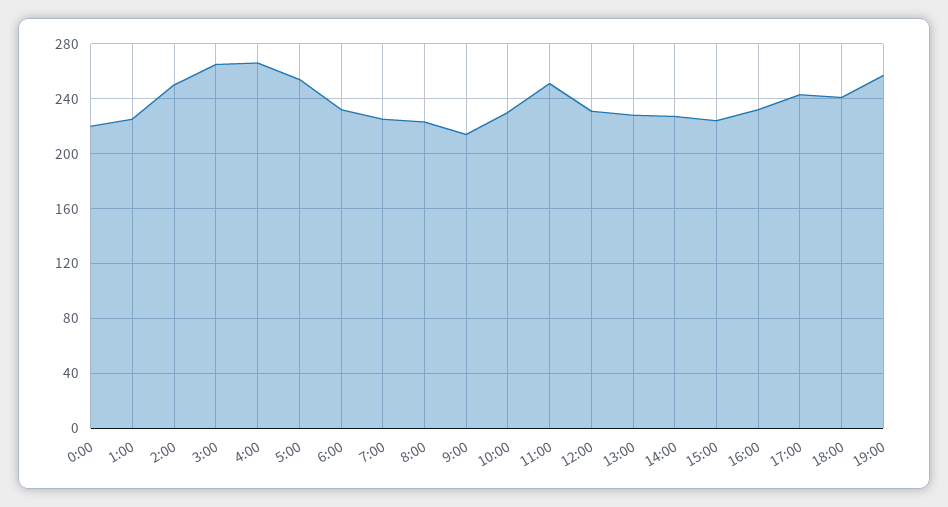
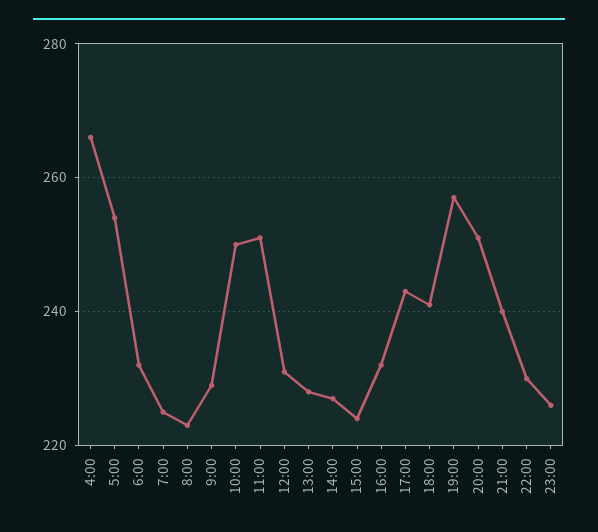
0:00: 220 -> none
1:00: 225 -> none
2:00: 250 -> none
3:00: 265 -> none
9:00: 215 -> 230
10:00: 230 -> 250
20:00: none -> 250
21:00: none -> 240
22:00: none -> 230
23:00: none -> 225

